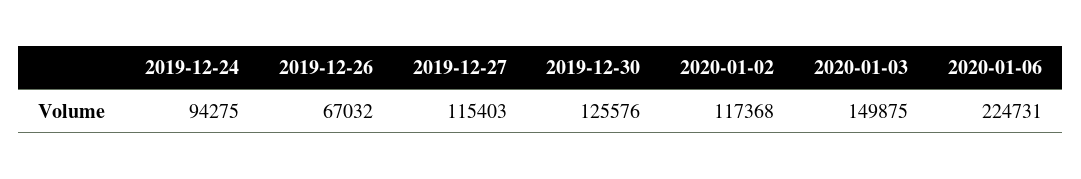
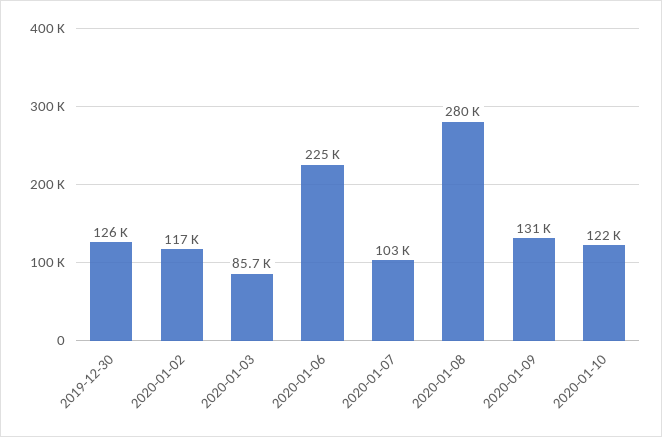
2019-12-24: 94275 -> none
2019-12-26: 67032 -> none
2019-12-27: 115403 -> none
2020-01-03: 149875 -> 85700
2020-01-07: none -> 103000
2020-01-08: none -> 280000
2020-01-09: none -> 131000
2020-01-10: none -> 122000

